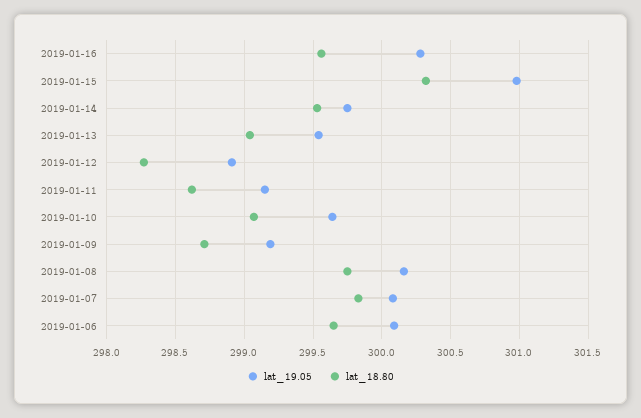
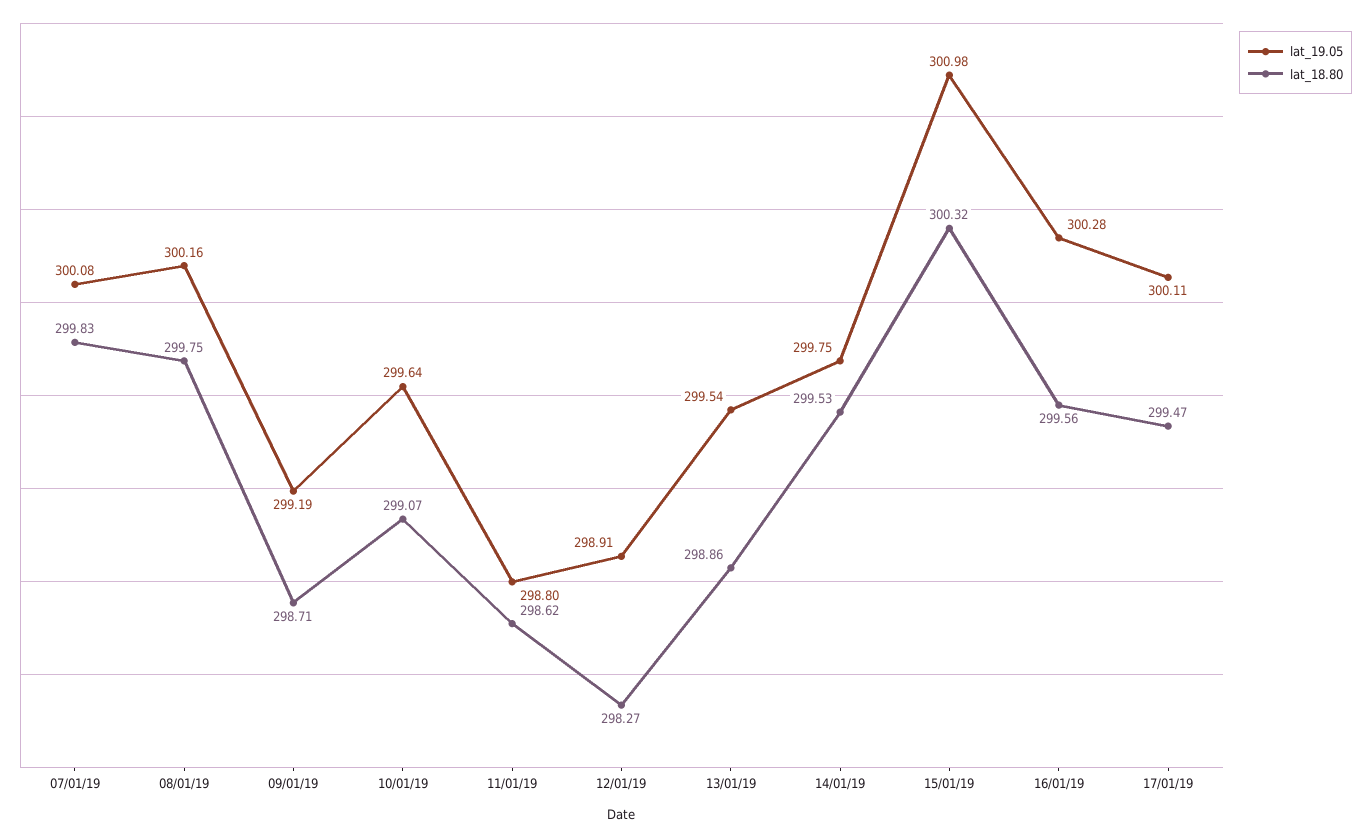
lat_18.80, 2019-01-13: 299.05 -> 298.86
lat_19.05, 2019-01-11: 299.15 -> 298.8
lat_19.05, 2019-01-06: 300.1 -> none
lat_18.80, 2019-01-06: 299.65 -> none
lat_19.05, 17/01/19: none -> 300.11
lat_18.80, 17/01/19: none -> 299.47

